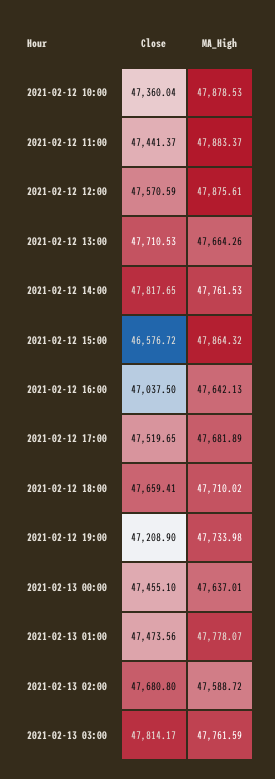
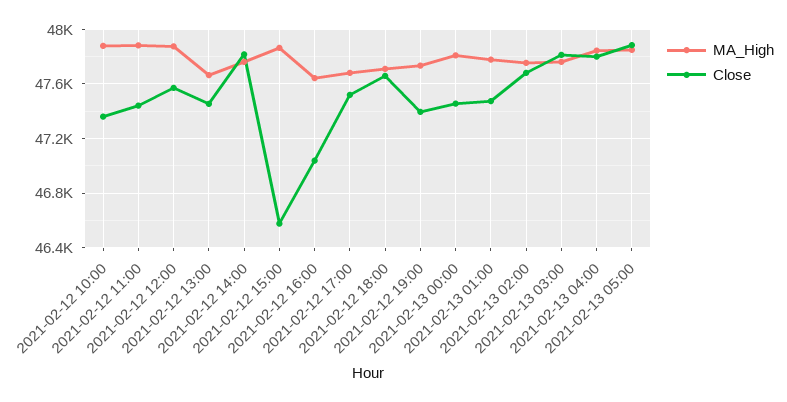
Close, 2021-02-12 13:00: 47710.53 -> 47450
Close, 2021-02-12 19:00: 47208.9 -> 47400
MA_High, 2021-02-13 00:00: 47637.01 -> 47800
MA_High, 2021-02-13 02:00: 47588.72 -> 47750
MA_High, 2021-02-13 04:00: none -> 47850
Close, 2021-02-13 04:00: none -> 47800
MA_High, 2021-02-13 05:00: none -> 47850
Close, 2021-02-13 05:00: none -> 47900

